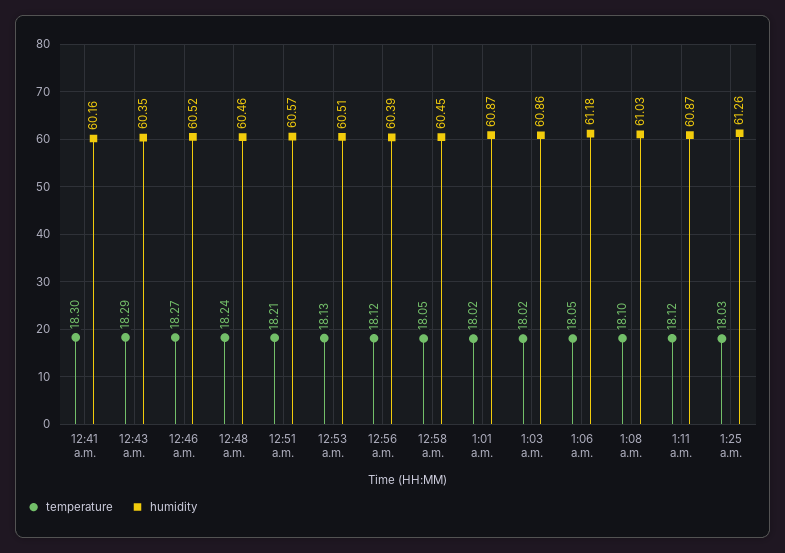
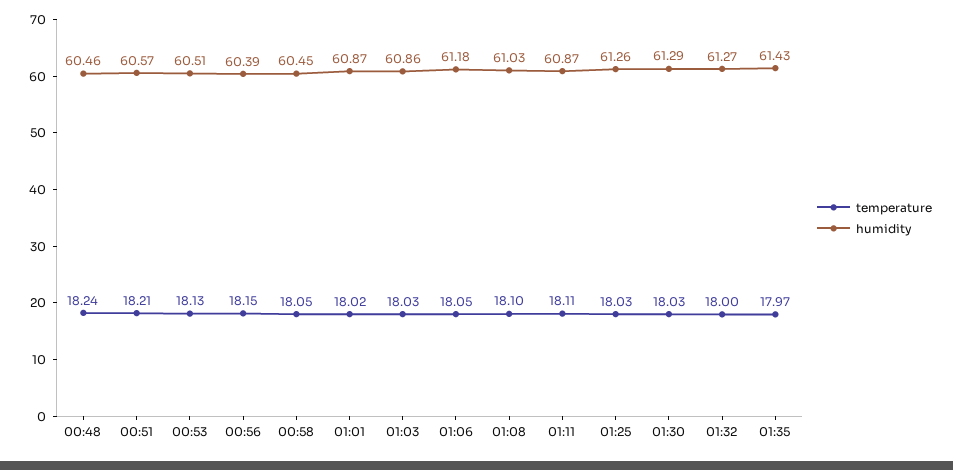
temperature, 12:41 a.m.: 18.3 -> none
humidity, 12:41 a.m.: 60.16 -> none
temperature, 12:43 a.m.: 18.29 -> none
humidity, 12:43 a.m.: 60.35 -> none
temperature, 12:46 a.m.: 18.27 -> none
humidity, 12:46 a.m.: 60.52 -> none
temperature, 12:56 a.m.: 18.12 -> 18.15
temperature, 1:03 a.m.: 18.02 -> 18.03
temperature, 1:11 a.m.: 18.12 -> 18.11
temperature, 01:30: none -> 18.03
humidity, 01:30: none -> 61.29
temperature, 01:32: none -> 18
humidity, 01:32: none -> 61.27
temperature, 01:35: none -> 17.97
humidity, 01:35: none -> 61.43

